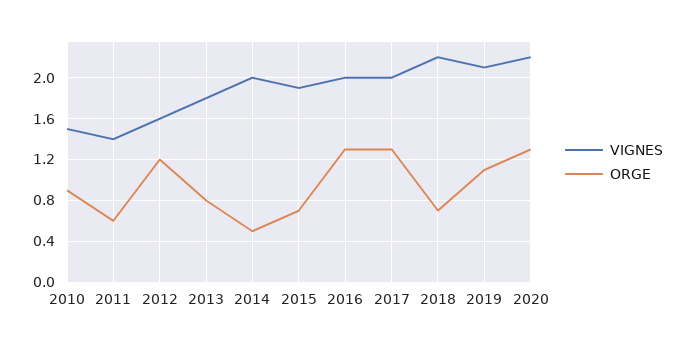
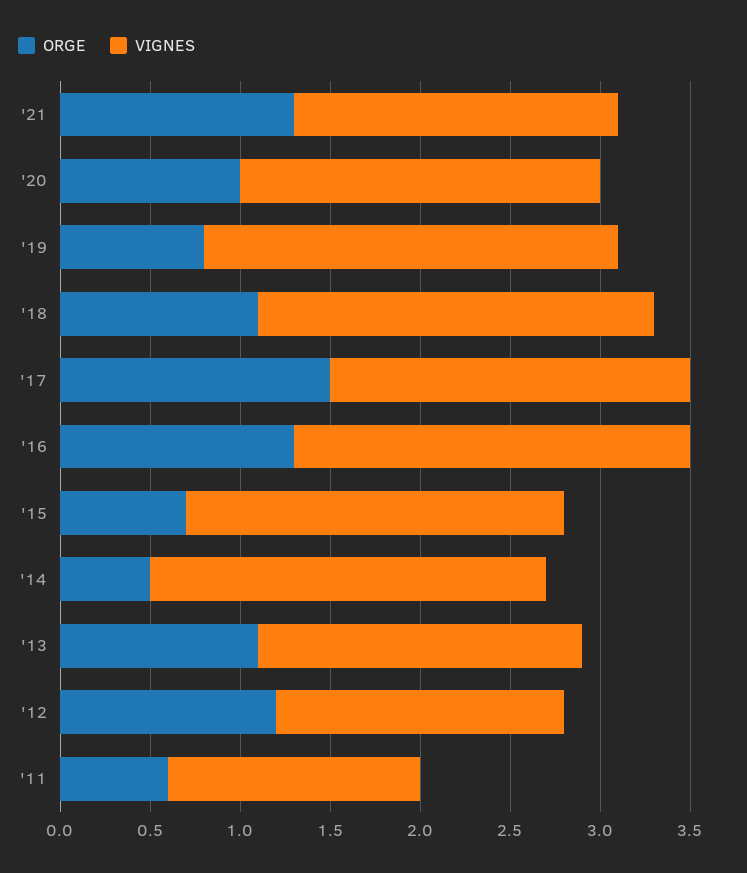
VIGNES, 2010: 1.5 -> none
ORGE, 2010: 0.9 -> none
ORGE, 2013: 0.8 -> 1.1
VIGNES, 2014: 2 -> 2.2
VIGNES, 2015: 1.9 -> 2.1
VIGNES, 2016: 2 -> 2.2
ORGE, 2017: 1.3 -> 1.5
ORGE, 2018: 0.7 -> 1.1
VIGNES, 2019: 2.1 -> 2.3
ORGE, 2019: 1.1 -> 0.8
VIGNES, 2020: 2.2 -> 2
ORGE, 2020: 1.3 -> 1
ORGE, '21: none -> 1.3
VIGNES, '21: none -> 1.8

